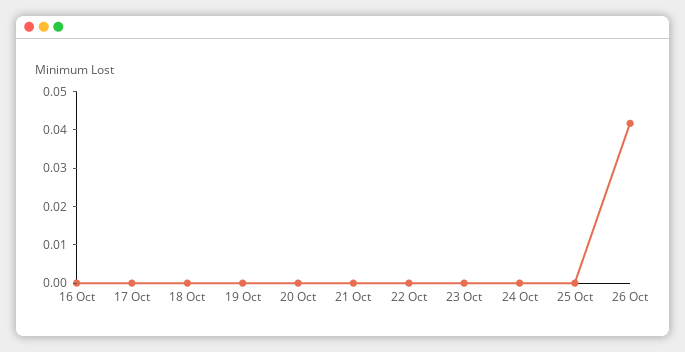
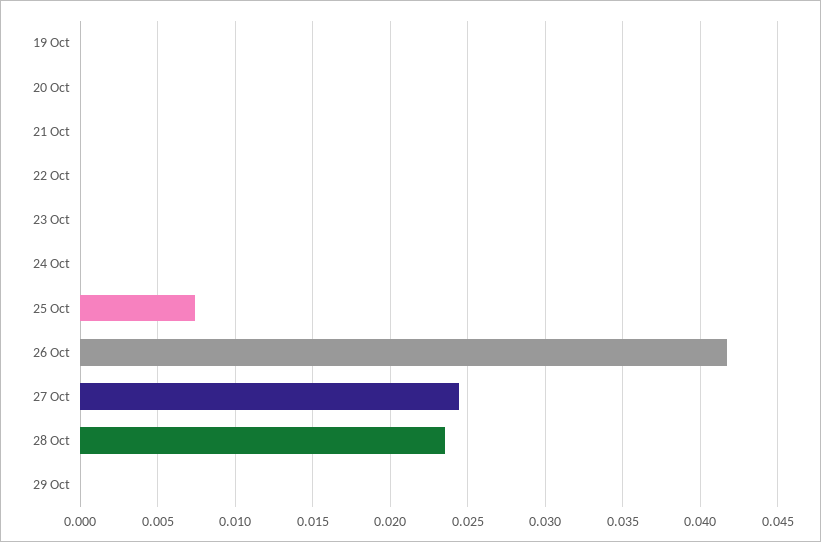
16 Oct: 0 -> none
17 Oct: 0 -> none
18 Oct: 0 -> none
25 Oct: 0 -> 0.0075
27 Oct: none -> 0.0245
28 Oct: none -> 0.0235
29 Oct: none -> 0

